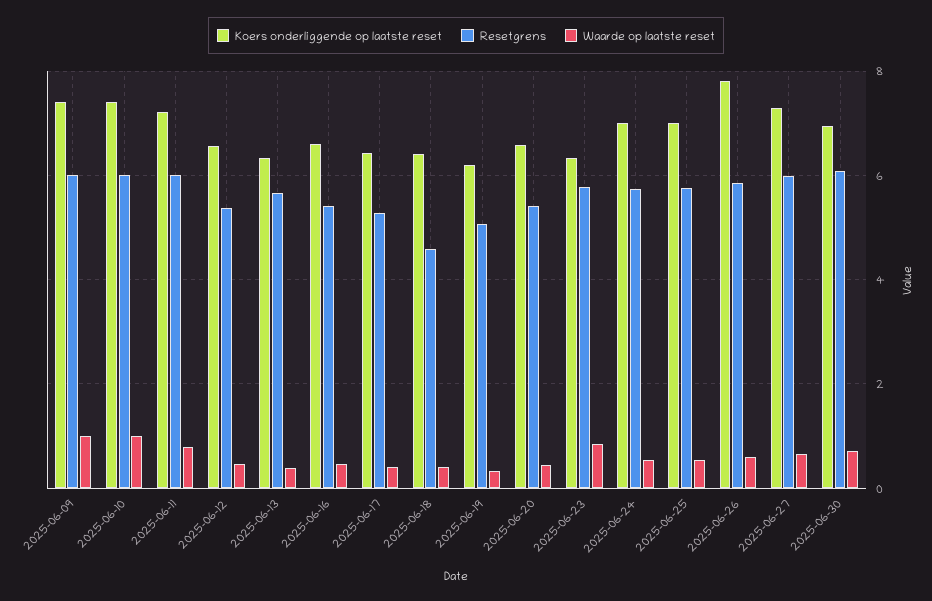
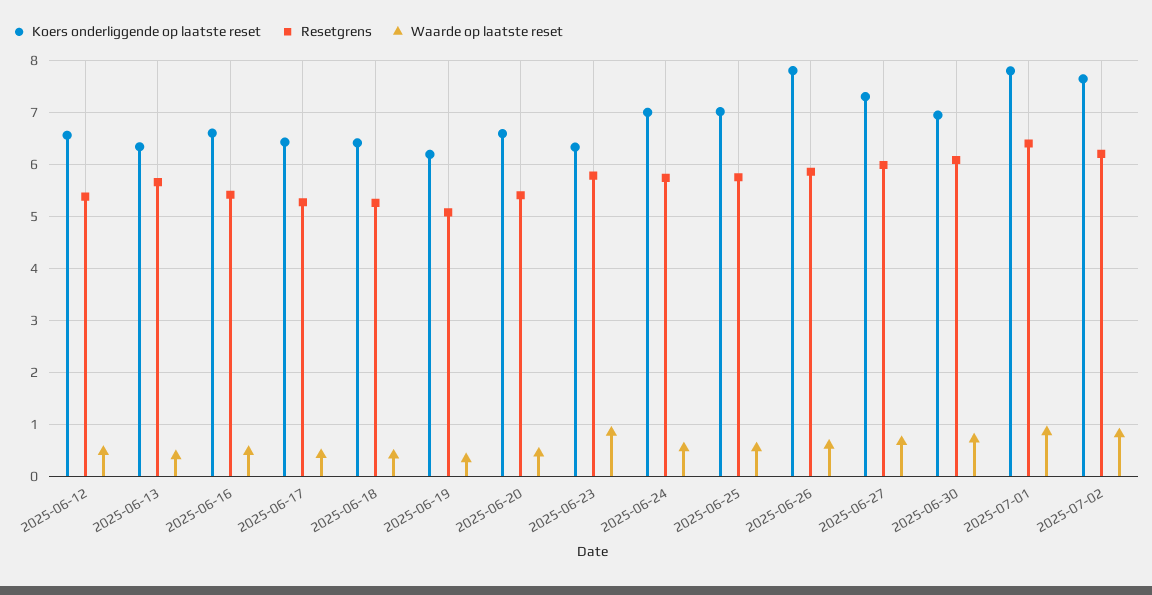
Koers onderliggende op laatste reset, 2025-06-09: 7.4 -> none
Resetgrens, 2025-06-09: 6 -> none
Waarde op laatste reset, 2025-06-09: 1 -> none
Koers onderliggende op laatste reset, 2025-06-10: 7.4 -> none
Resetgrens, 2025-06-10: 6 -> none
Waarde op laatste reset, 2025-06-10: 1 -> none
Koers onderliggende op laatste reset, 2025-06-11: 7.2 -> none
Resetgrens, 2025-06-11: 6 -> none
Waarde op laatste reset, 2025-06-11: 0.8 -> none
Resetgrens, 2025-06-18: 4.6 -> 5.2
Koers onderliggende op laatste reset, 2025-07-01: none -> 7.8
Resetgrens, 2025-07-01: none -> 6.4
Waarde op laatste reset, 2025-07-01: none -> 0.8
Koers onderliggende op laatste reset, 2025-07-02: none -> 7.6
Resetgrens, 2025-07-02: none -> 6.2
Waarde op laatste reset, 2025-07-02: none -> 0.8

